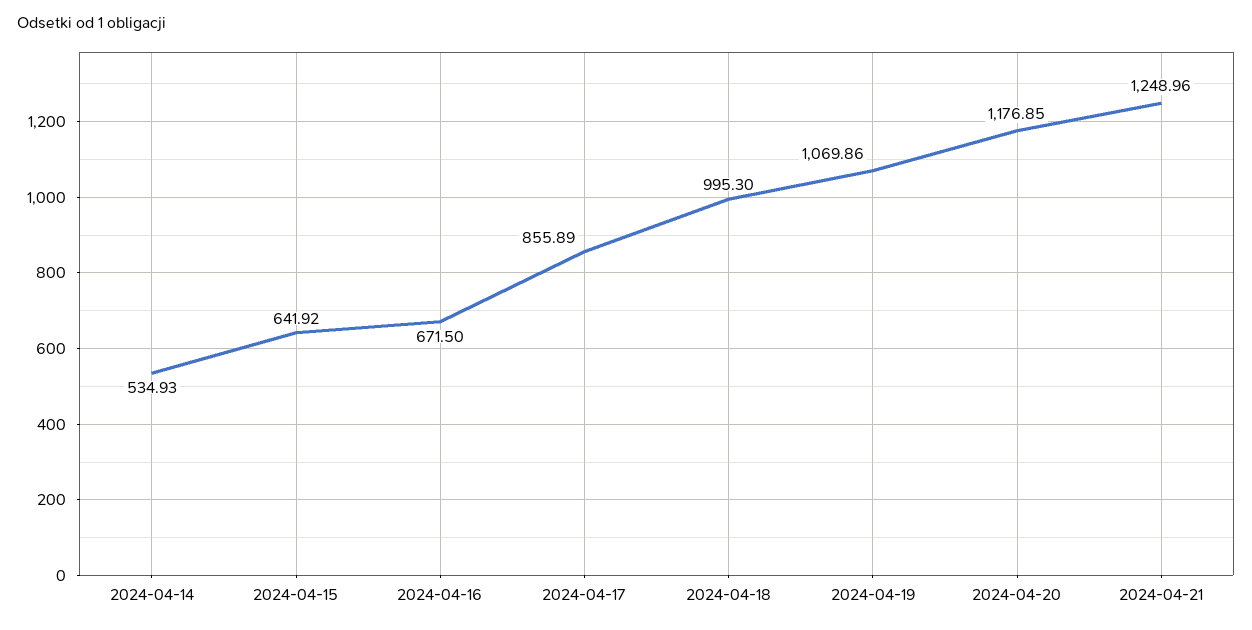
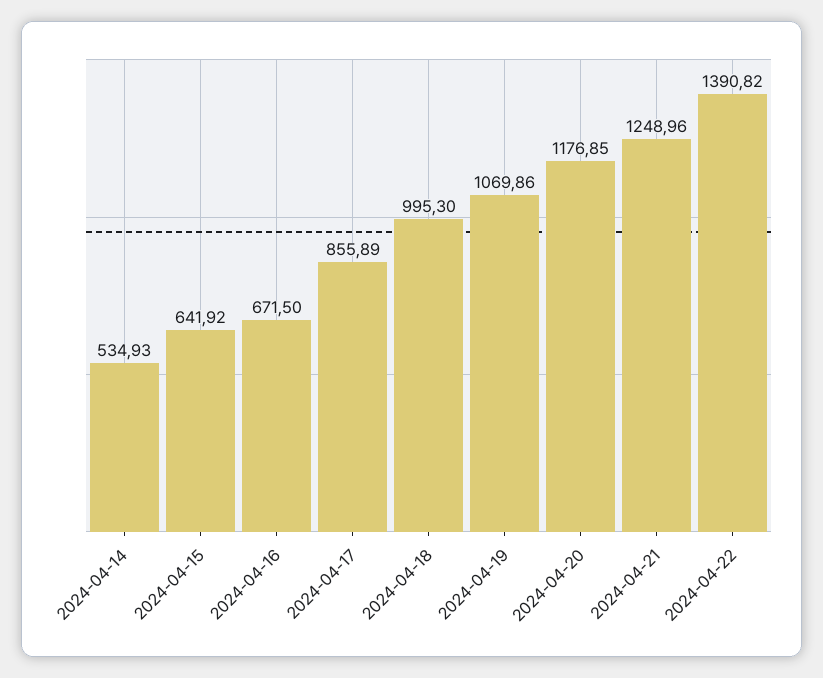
2024-04-22: none -> 1390.82

